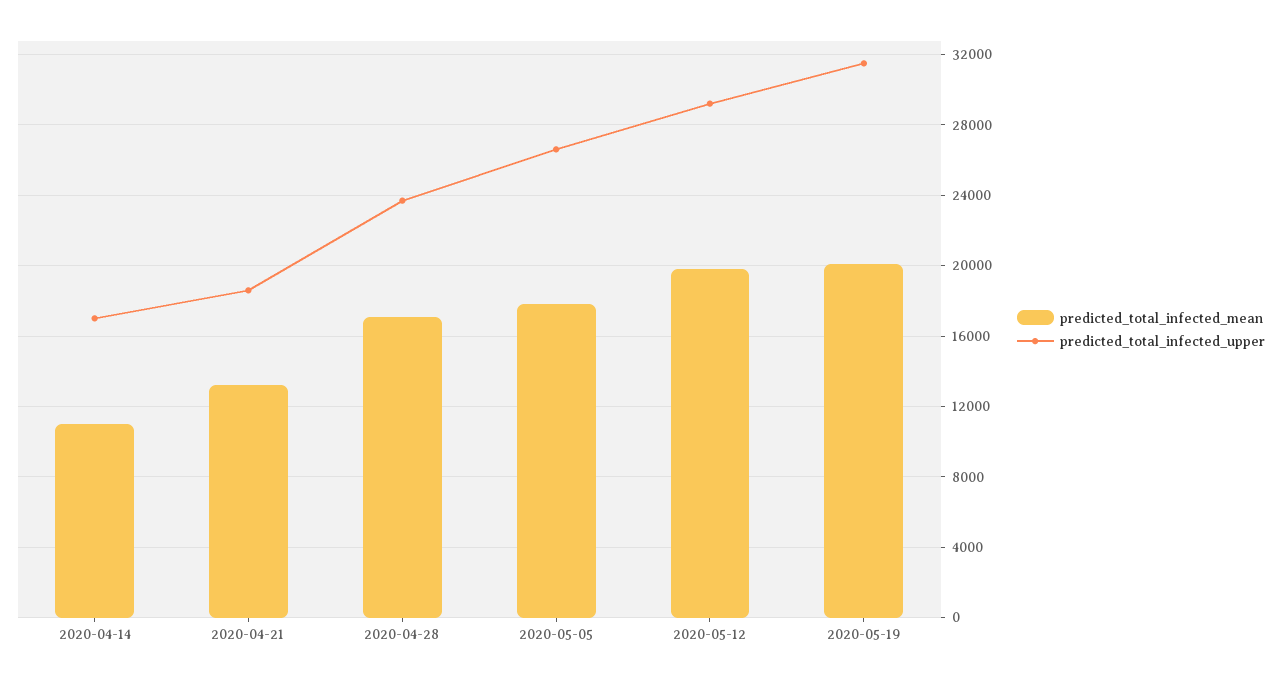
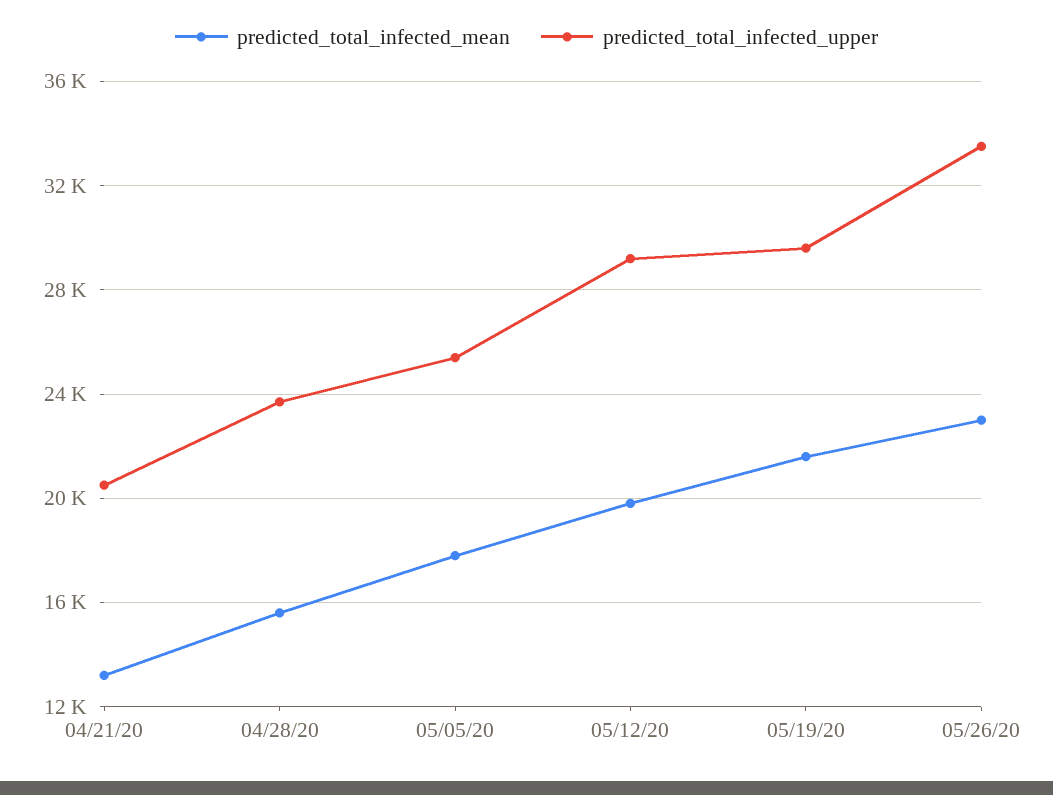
predicted_total_infected_mean, 2020-04-14: 11000 -> none
predicted_total_infected_upper, 2020-04-14: 17000 -> none
predicted_total_infected_upper, 2020-04-21: 18500 -> 20500
predicted_total_infected_mean, 2020-04-28: 17000 -> 15500
predicted_total_infected_upper, 2020-05-05: 26500 -> 25500
predicted_total_infected_mean, 2020-05-19: 20000 -> 21500
predicted_total_infected_upper, 2020-05-19: 31500 -> 29500
predicted_total_infected_mean, 05/26/20: none -> 23000
predicted_total_infected_upper, 05/26/20: none -> 33500

